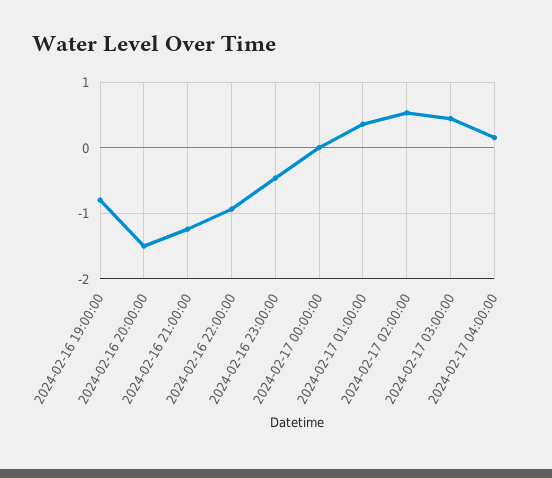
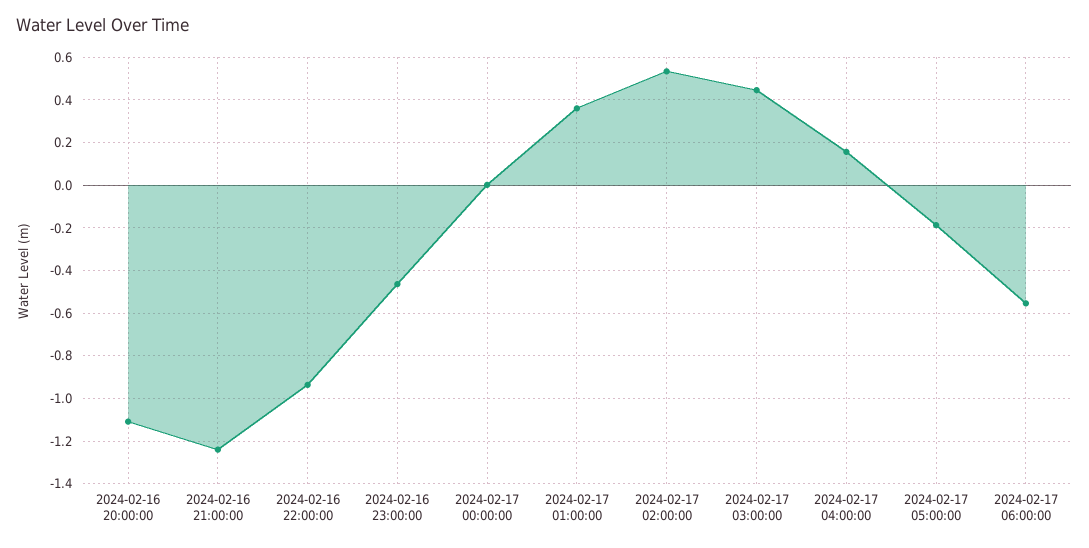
2024-02-16 19:00:00: -0.8 -> none
2024-02-16 20:00:00: -1.5 -> -1.1
2024-02-17 05:00:00: none -> -0.2
2024-02-17 06:00:00: none -> -0.55

